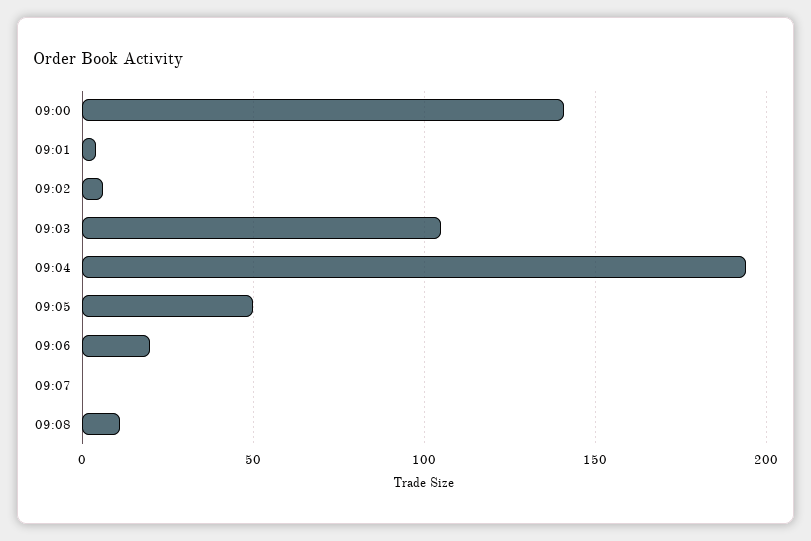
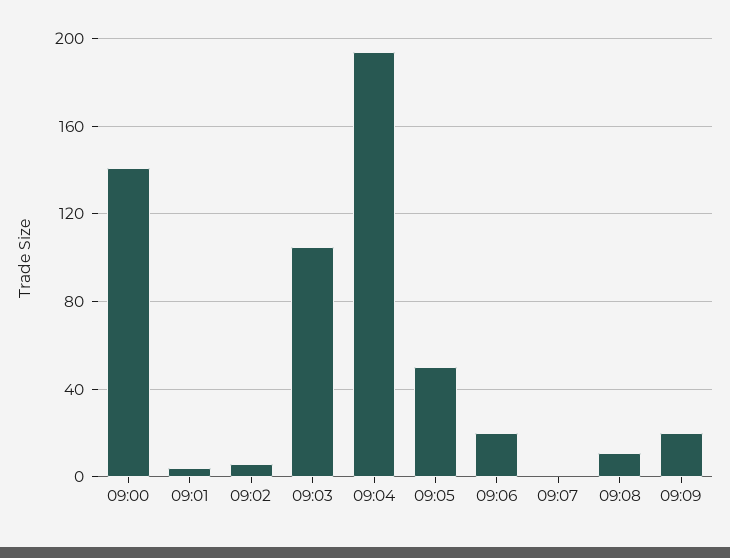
09:09: none -> 20

